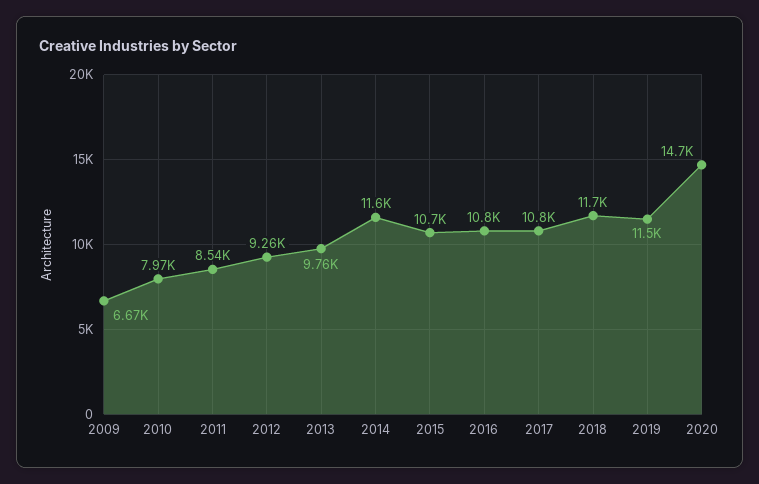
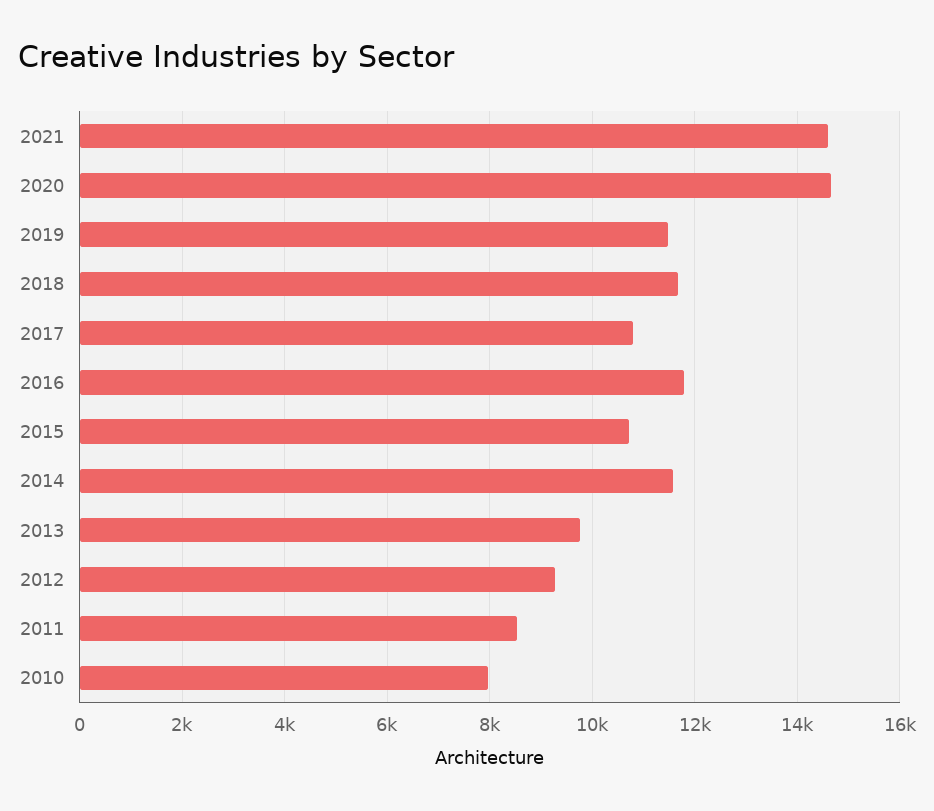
2009: 6670 -> none
2016: 10800 -> 11800
2021: none -> 14600

